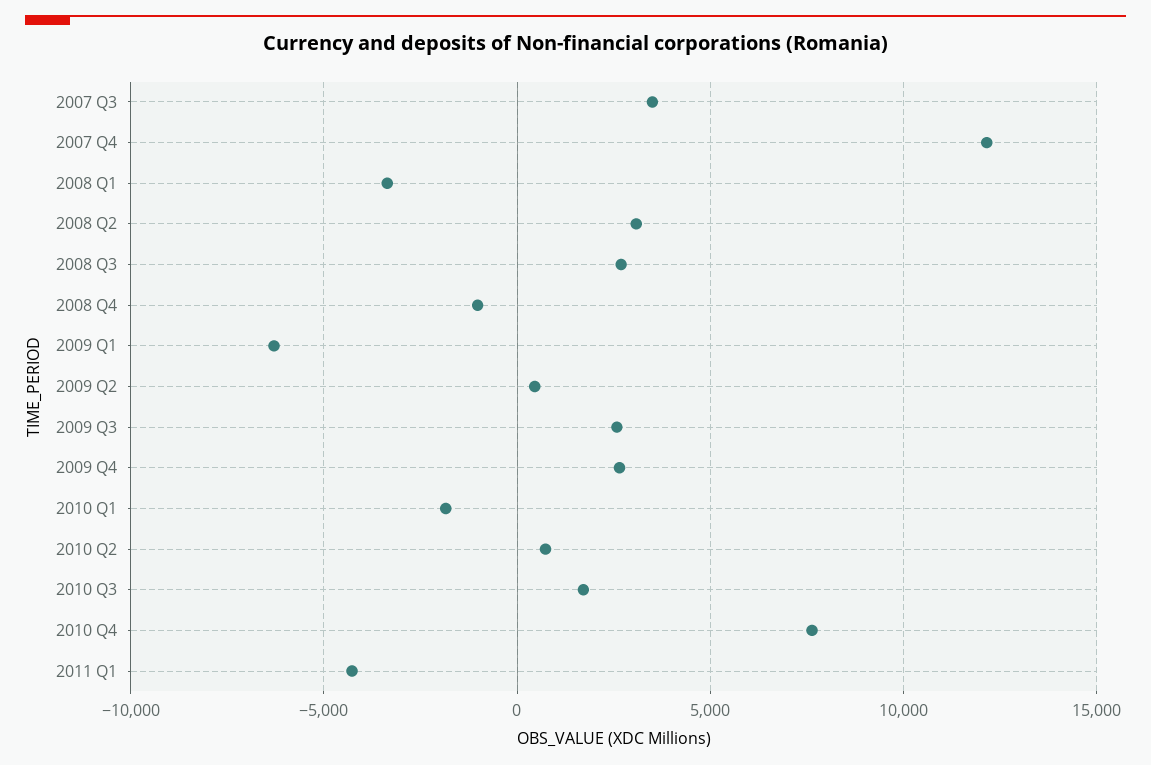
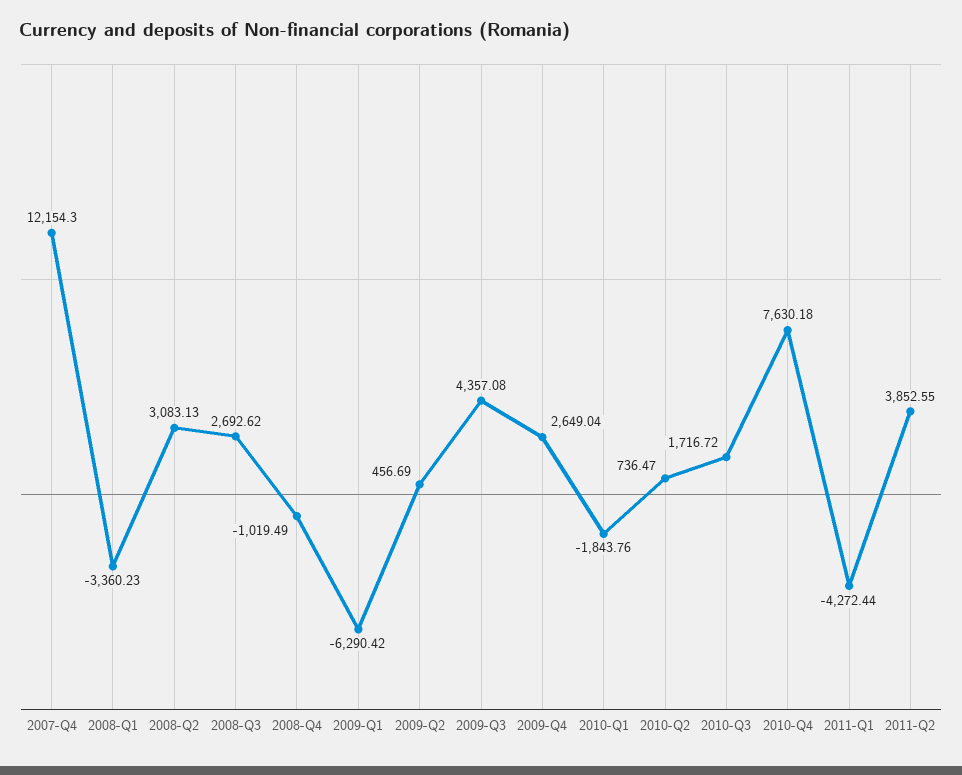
2007 Q3: 3500 -> none
2009 Q3: 2500 -> 4357.08
2011-Q2: none -> 3852.55

